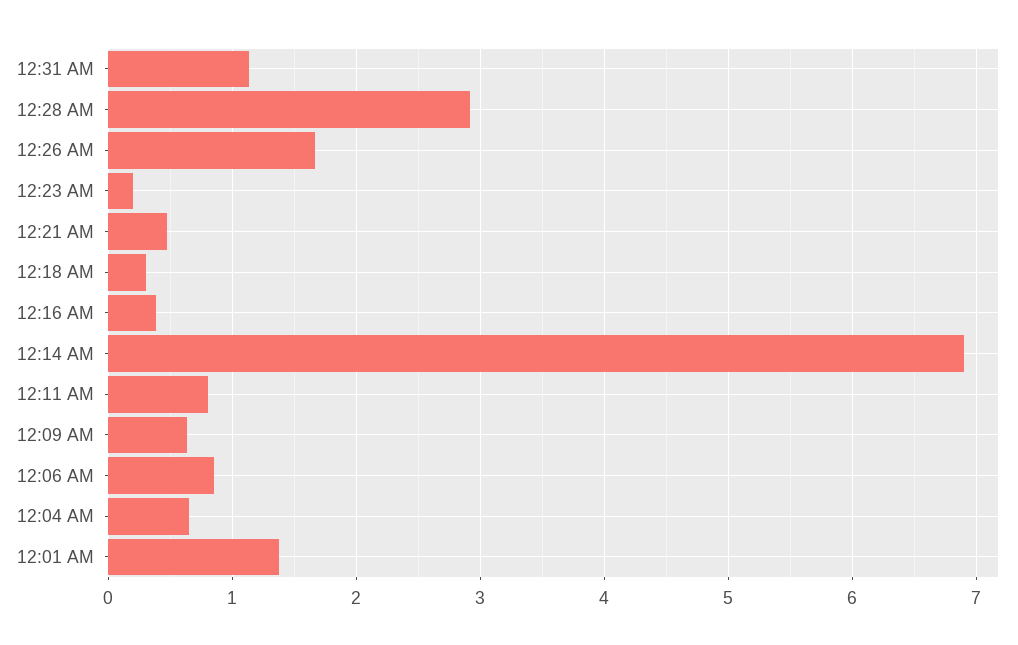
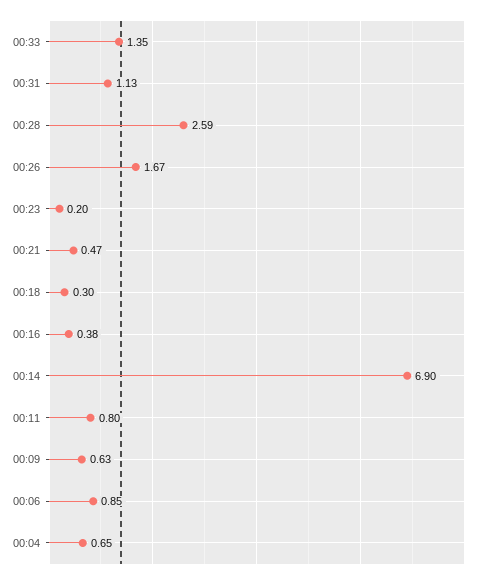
12:28 AM: 2.9 -> 2.59
12:01 AM: 1.4 -> none
00:33: none -> 1.35

